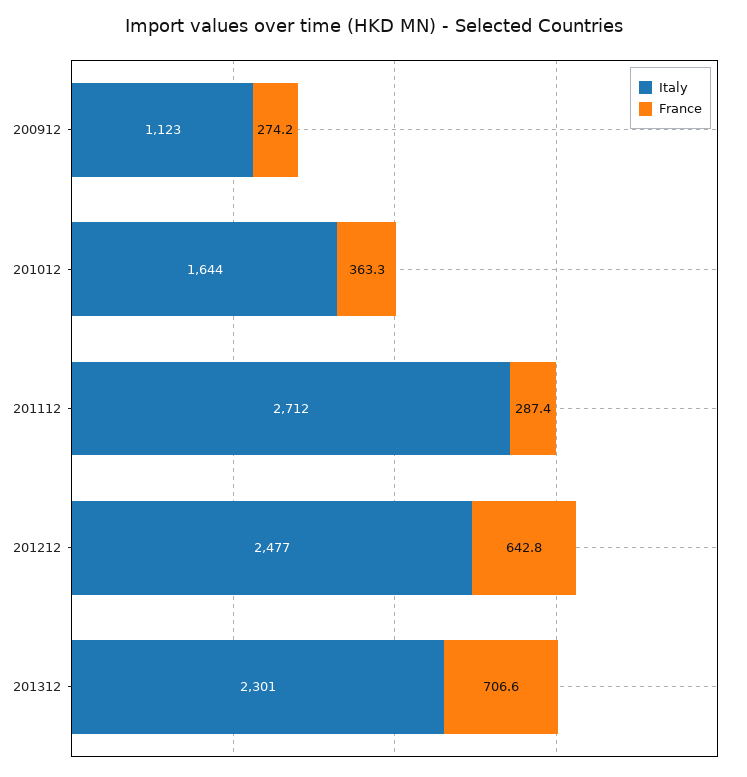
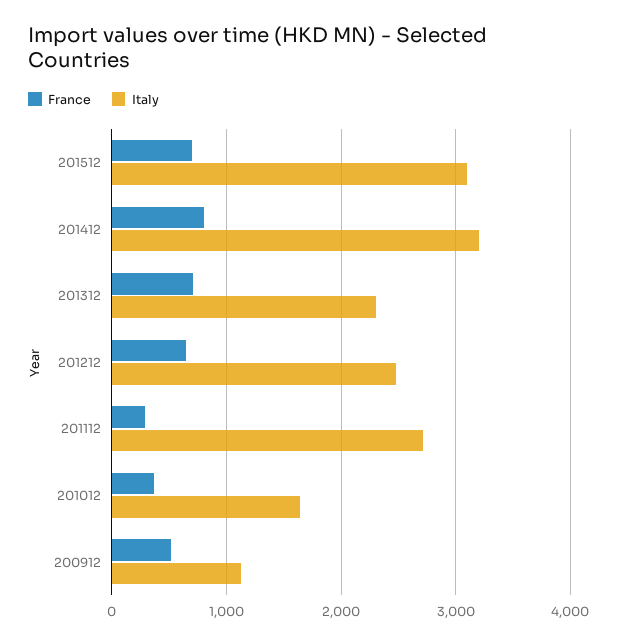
France, 200912: 274.2 -> 500
France, 201512: none -> 700
Italy, 201512: none -> 3100
France, 201412: none -> 800
Italy, 201412: none -> 3200

